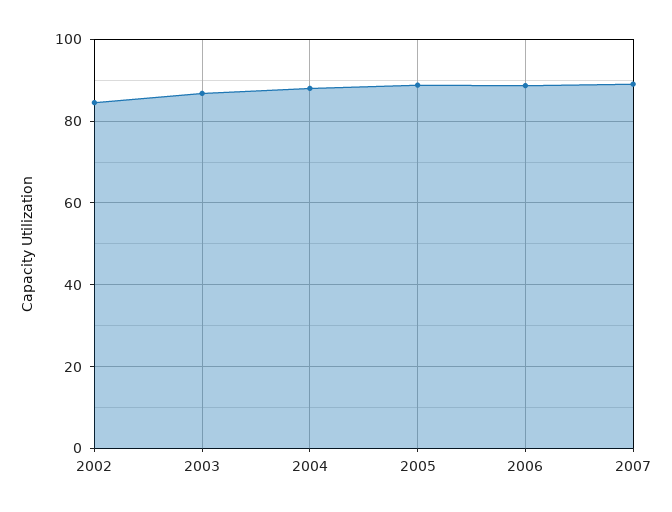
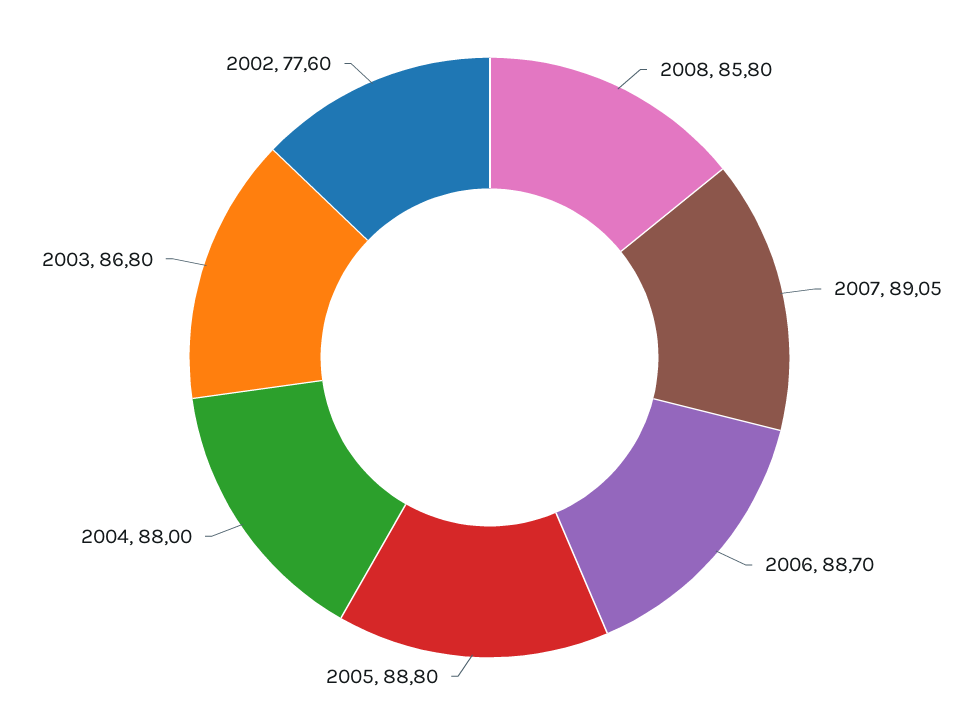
2002: 84 -> 77.6
2008: none -> 85.8

